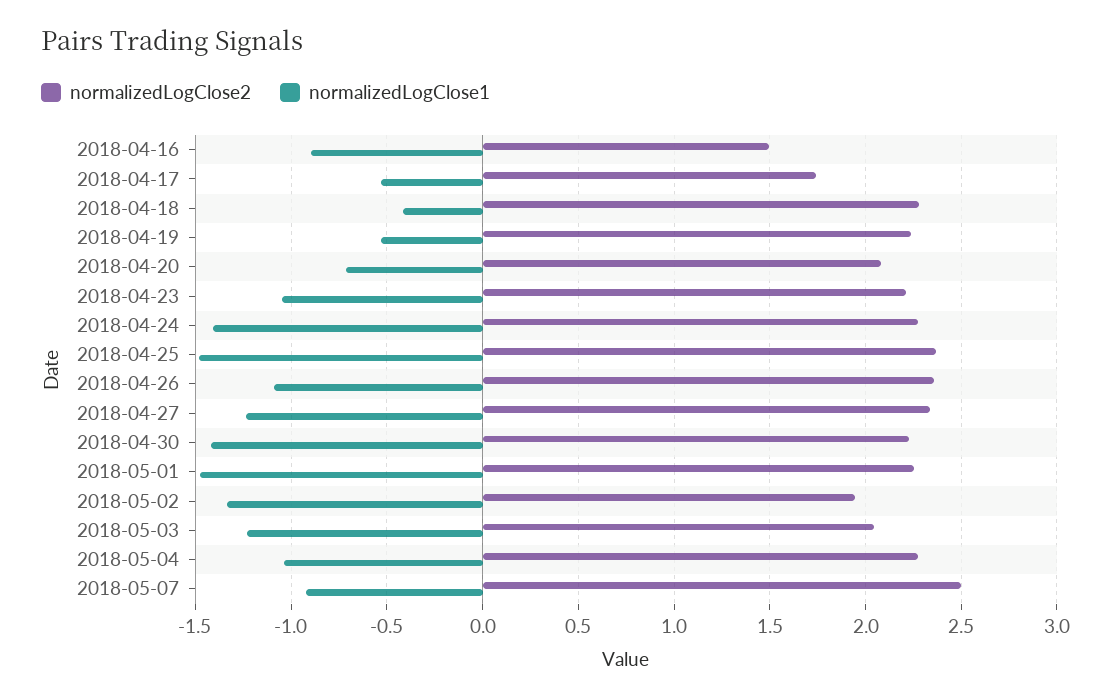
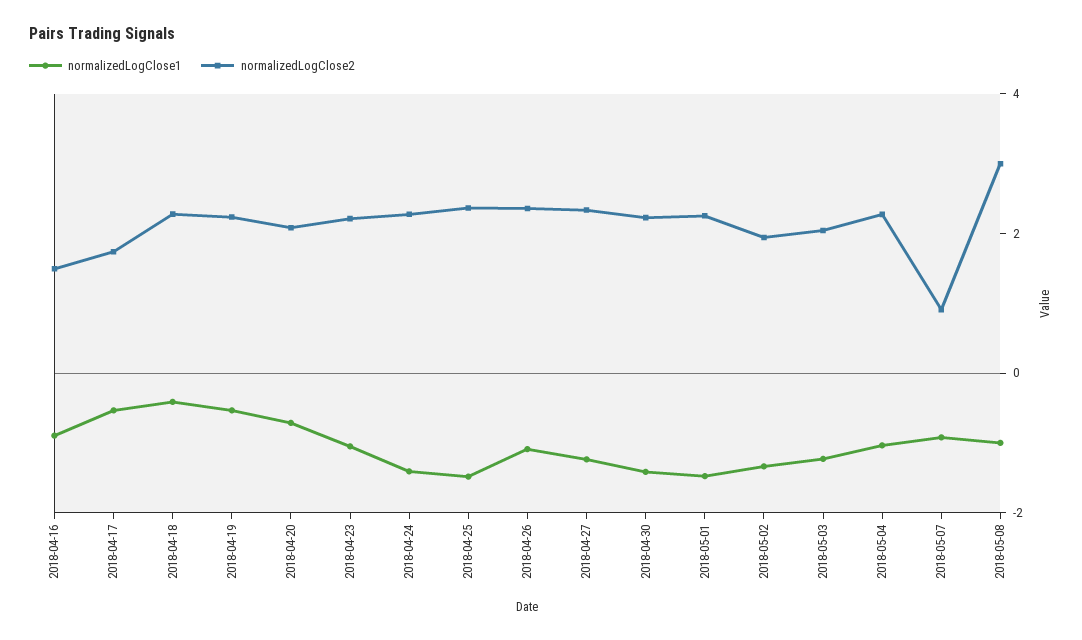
normalizedLogClose2, 2018-05-07: 2.5 -> 1
normalizedLogClose1, 2018-05-08: none -> -1
normalizedLogClose2, 2018-05-08: none -> 3

